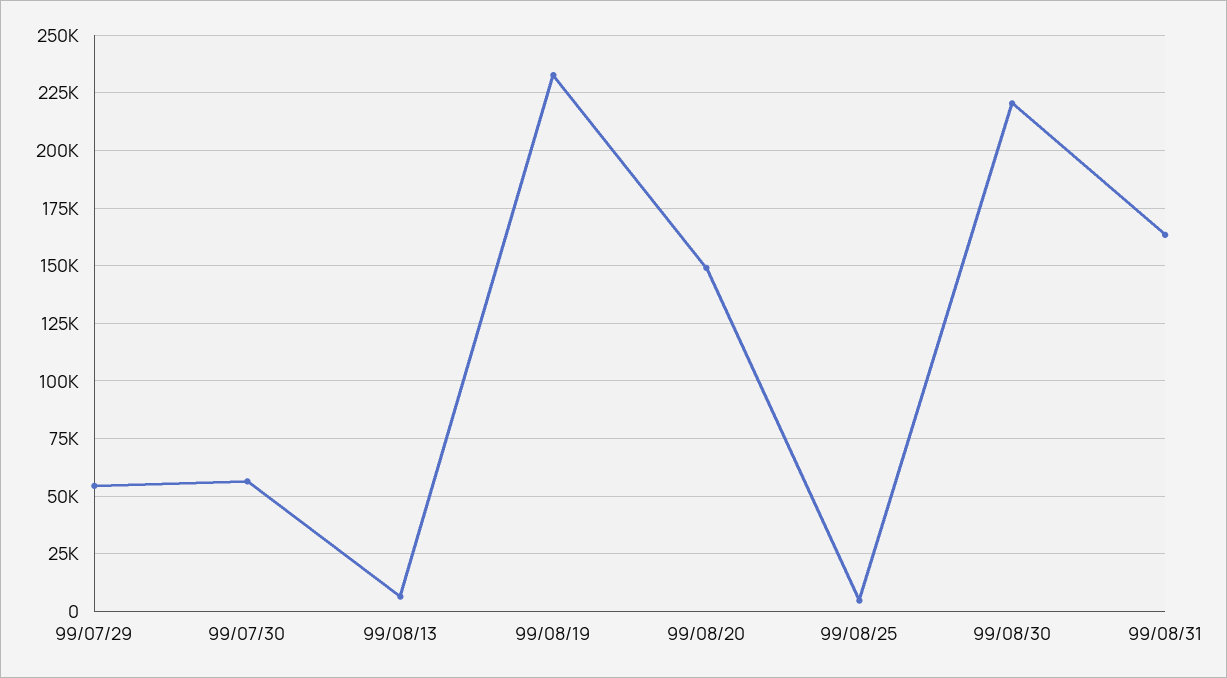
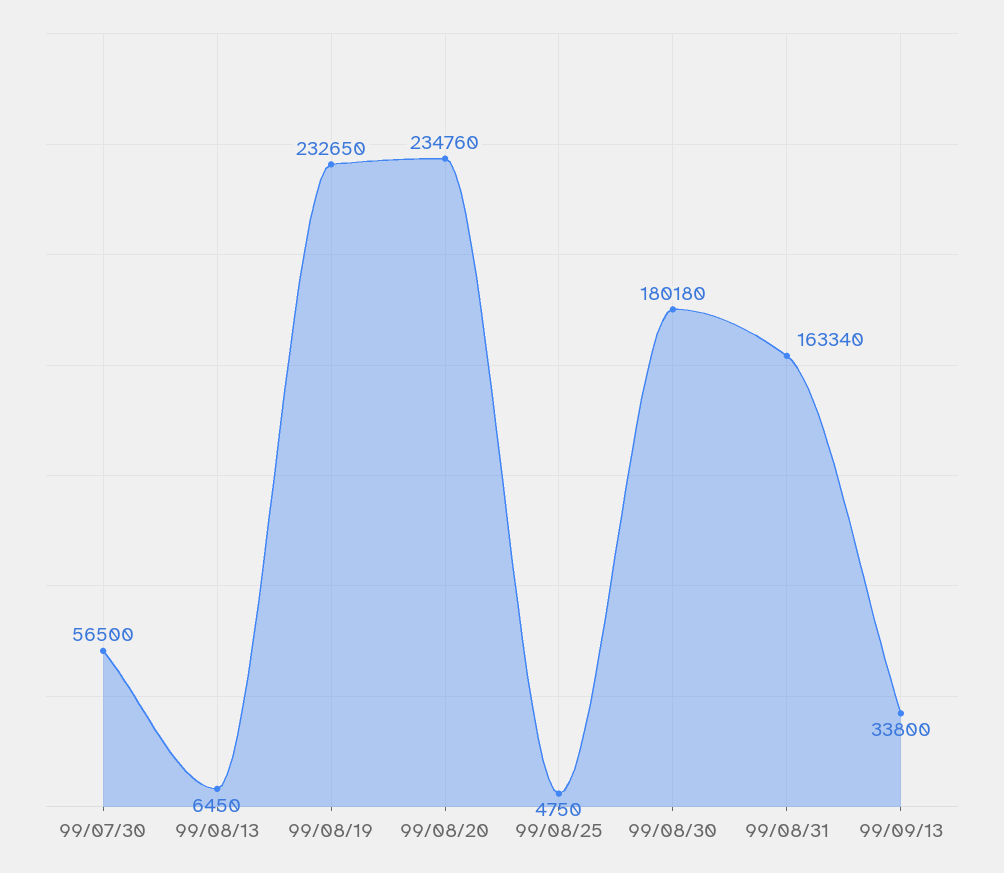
99/07/29: 55000 -> none
99/08/20: 150000 -> 234760
99/08/30: 220000 -> 180180
99/09/13: none -> 33800

